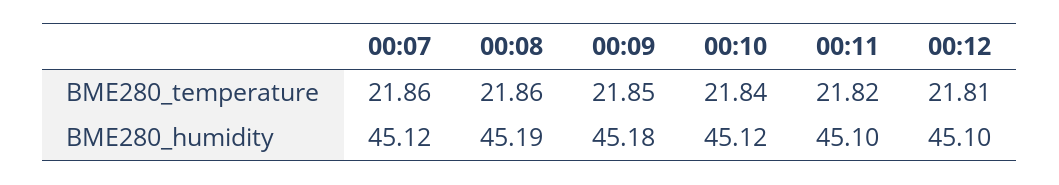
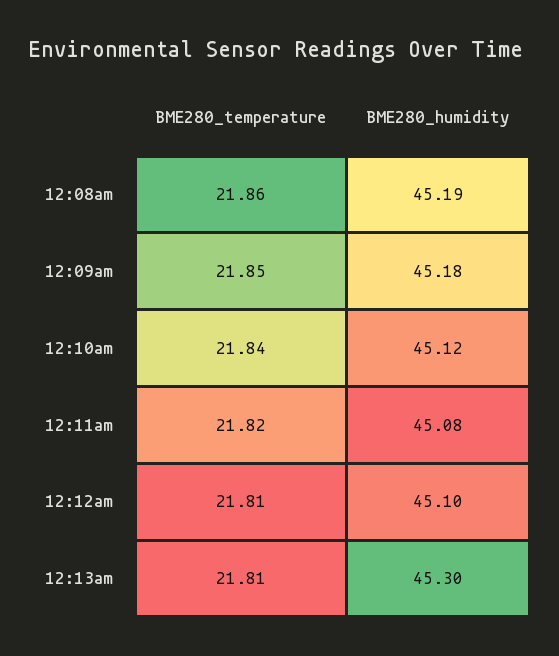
00:07, BME280_temperature: 21.86 -> none
00:07, BME280_humidity: 45.12 -> none
00:11, BME280_humidity: 45.1 -> 45.08
12:13am, BME280_temperature: none -> 21.81
12:13am, BME280_humidity: none -> 45.3

